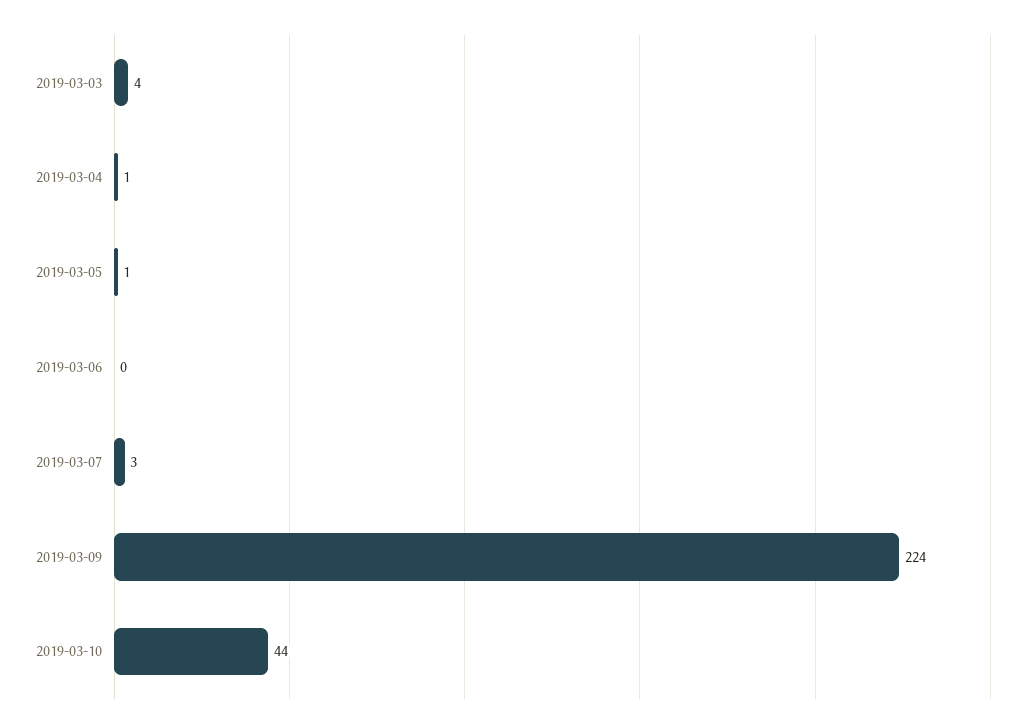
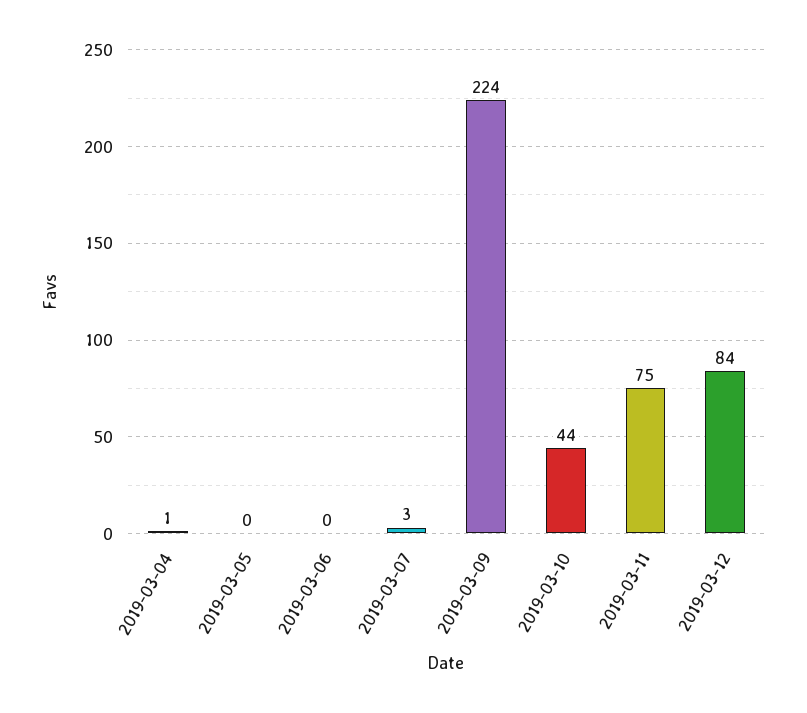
2019-03-03: 4 -> none
2019-03-05: 1 -> 0
2019-03-11: none -> 75
2019-03-12: none -> 84

